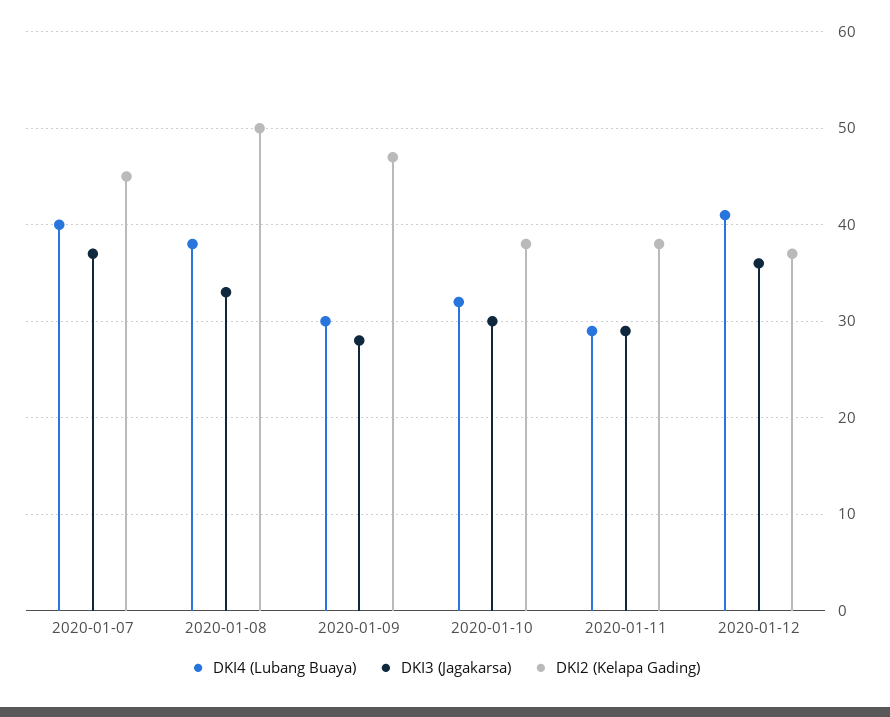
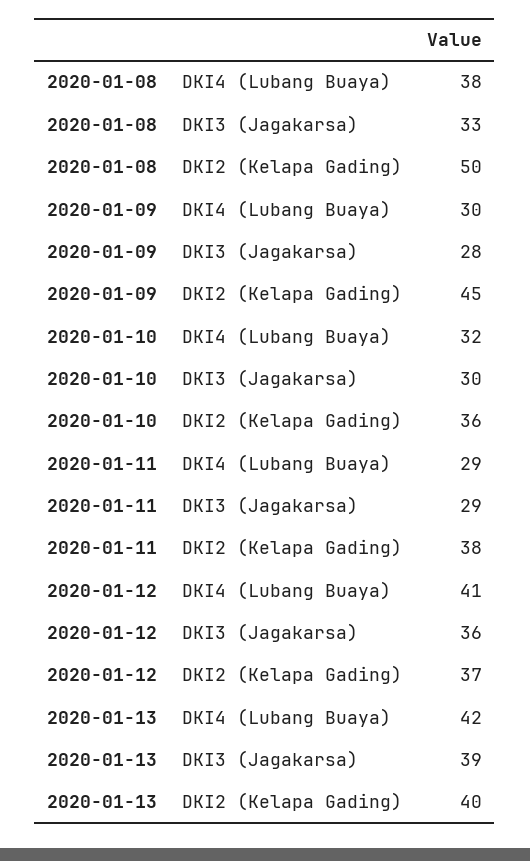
DKI4 (Lubang Buaya), 2020-01-07: 40 -> none
DKI3 (Jagakarsa), 2020-01-07: 37 -> none
DKI2 (Kelapa Gading), 2020-01-07: 45 -> none
DKI2 (Kelapa Gading), 2020-01-09: 47 -> 45
DKI2 (Kelapa Gading), 2020-01-10: 38 -> 36
DKI4 (Lubang Buaya), 2020-01-13: none -> 42
DKI3 (Jagakarsa), 2020-01-13: none -> 39
DKI2 (Kelapa Gading), 2020-01-13: none -> 40

